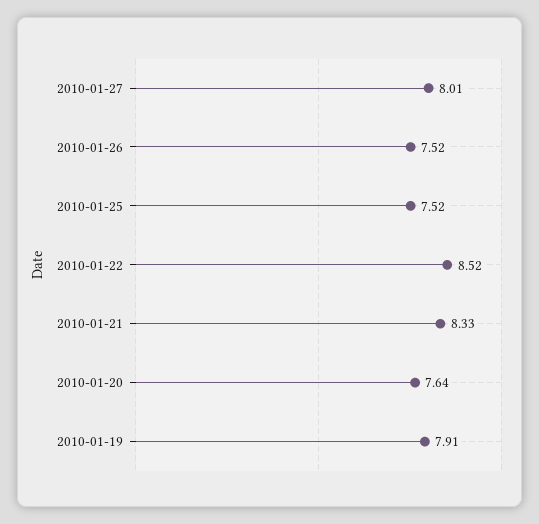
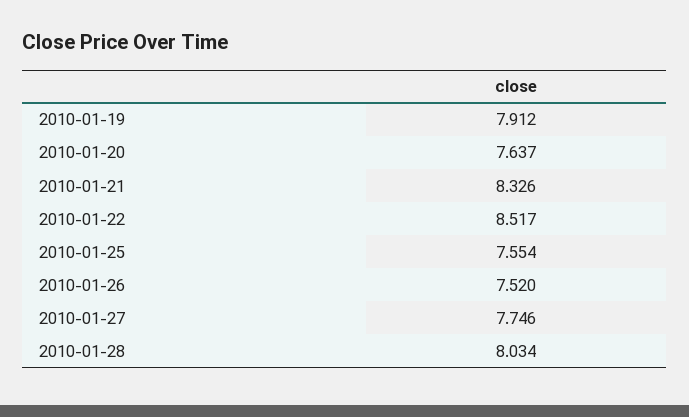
2010-01-27: 8.01 -> 7.746
2010-01-25: 7.52 -> 7.554
2010-01-28: none -> 8.034

